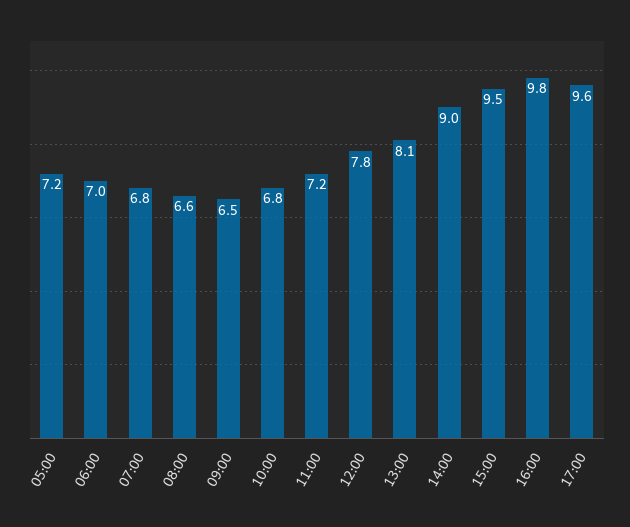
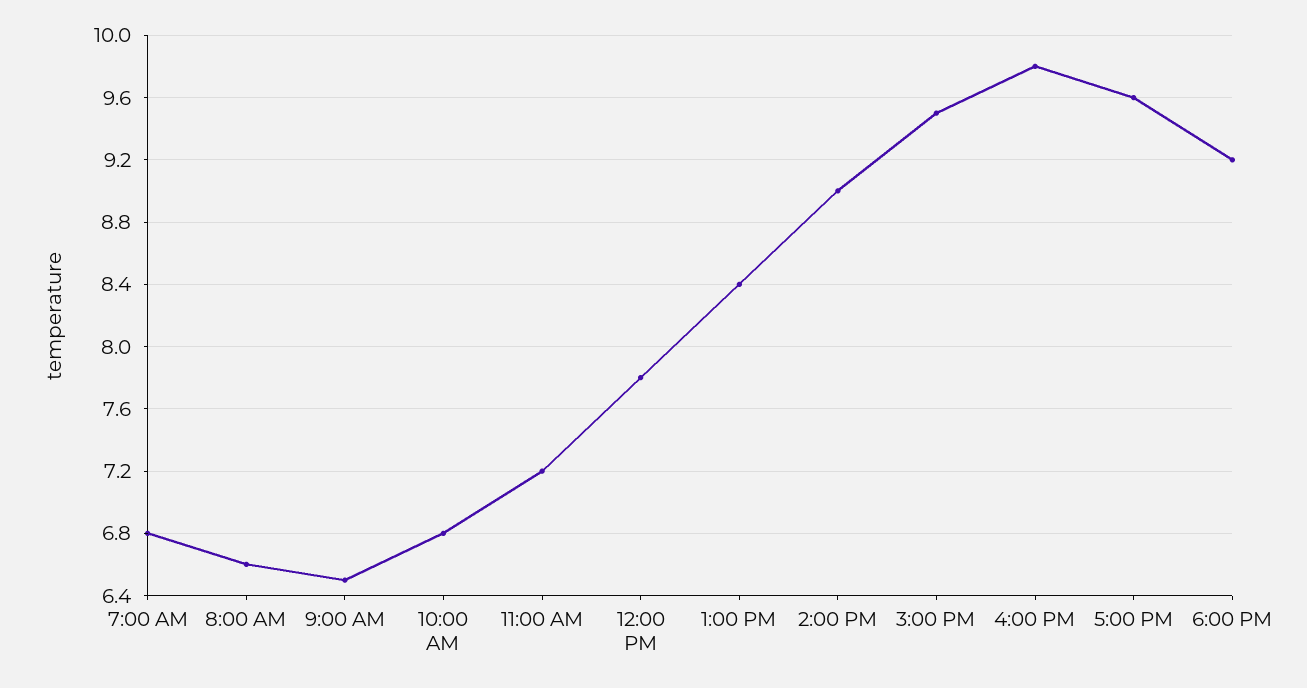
05:00: 7.2 -> none
06:00: 7 -> none
13:00: 8.1 -> 8.4
6:00 PM: none -> 9.2

